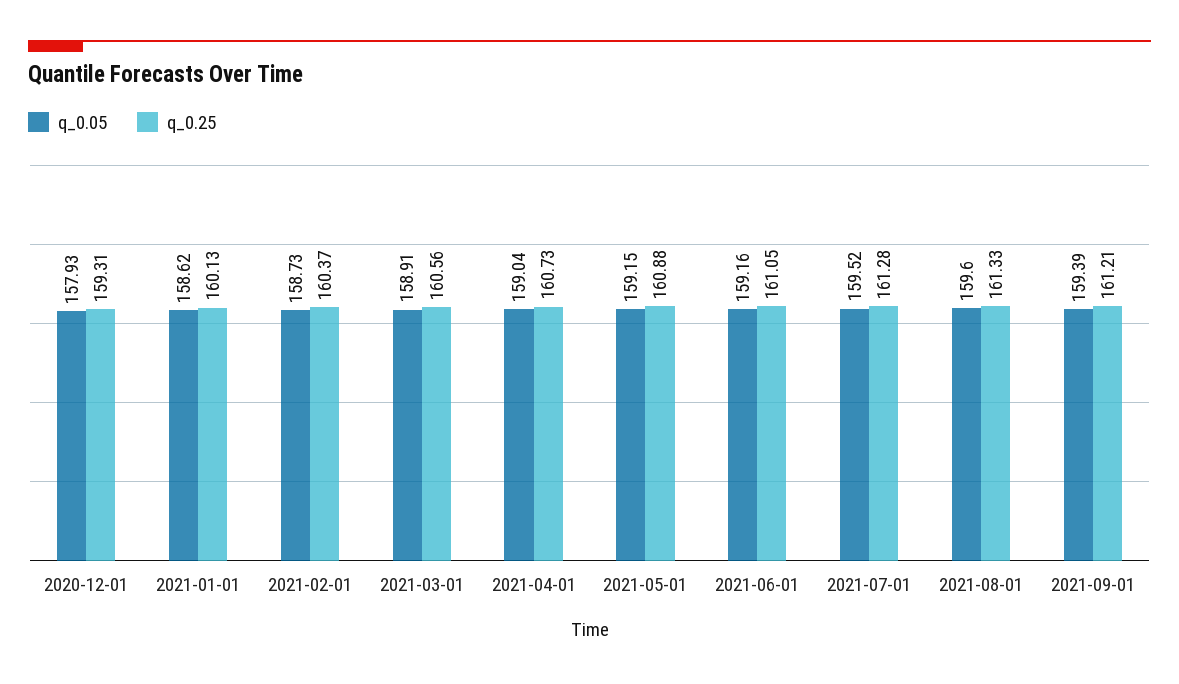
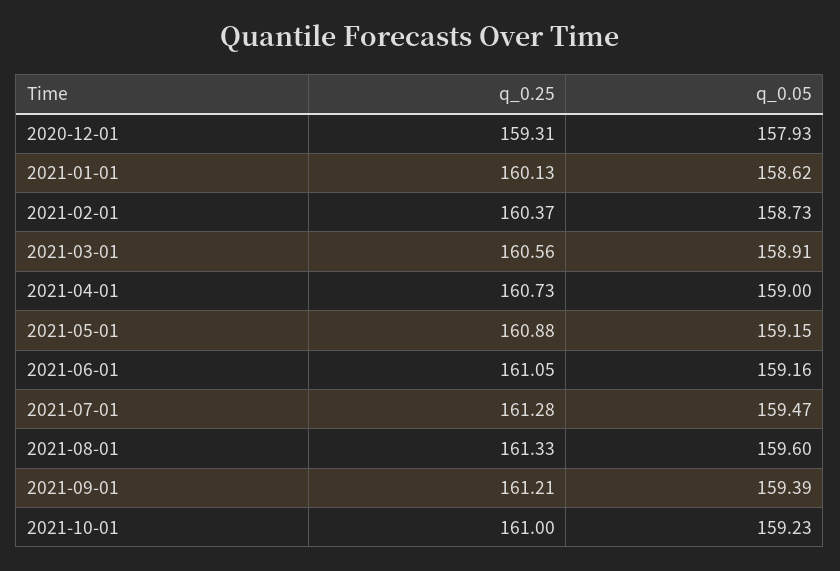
q_0.05, 2021-04-01: 159.04 -> 159
q_0.05, 2021-07-01: 159.52 -> 159.47
q_0.25, 2021-10-01: none -> 161
q_0.05, 2021-10-01: none -> 159.23

